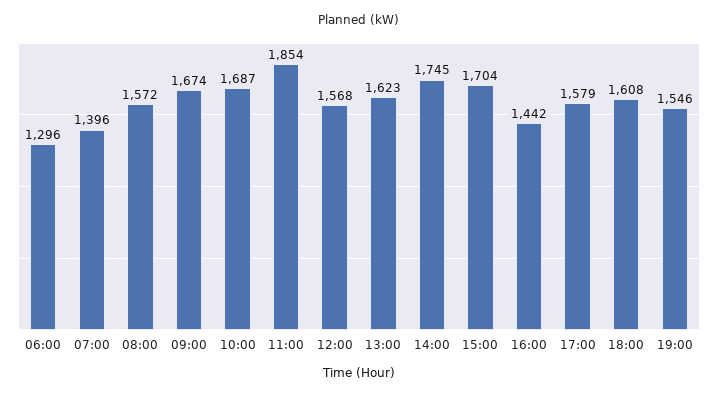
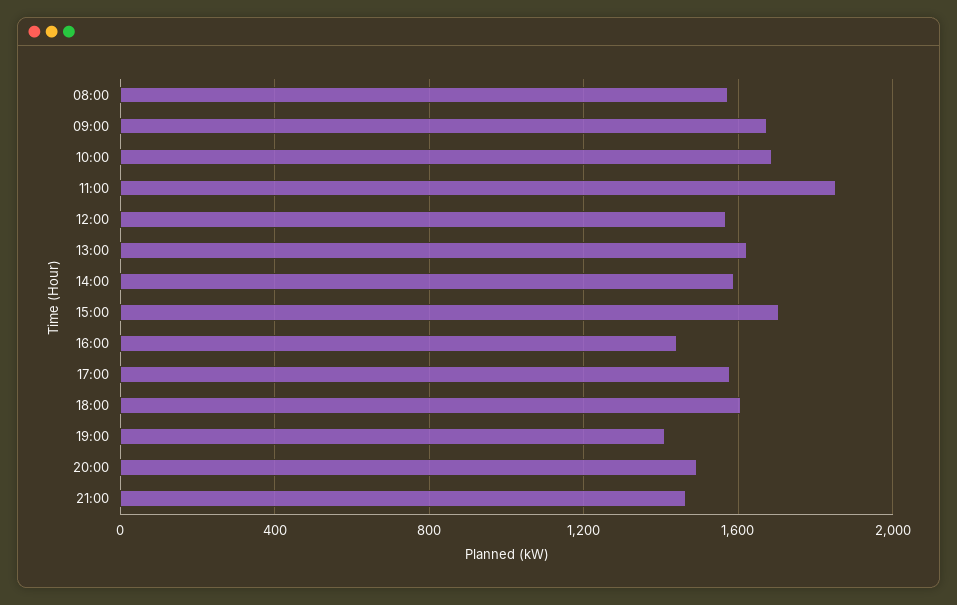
06:00: 1296 -> none
07:00: 1396 -> none
14:00: 1745 -> 1600
19:00: 1546 -> 1400
20:00: none -> 1500
21:00: none -> 1450

